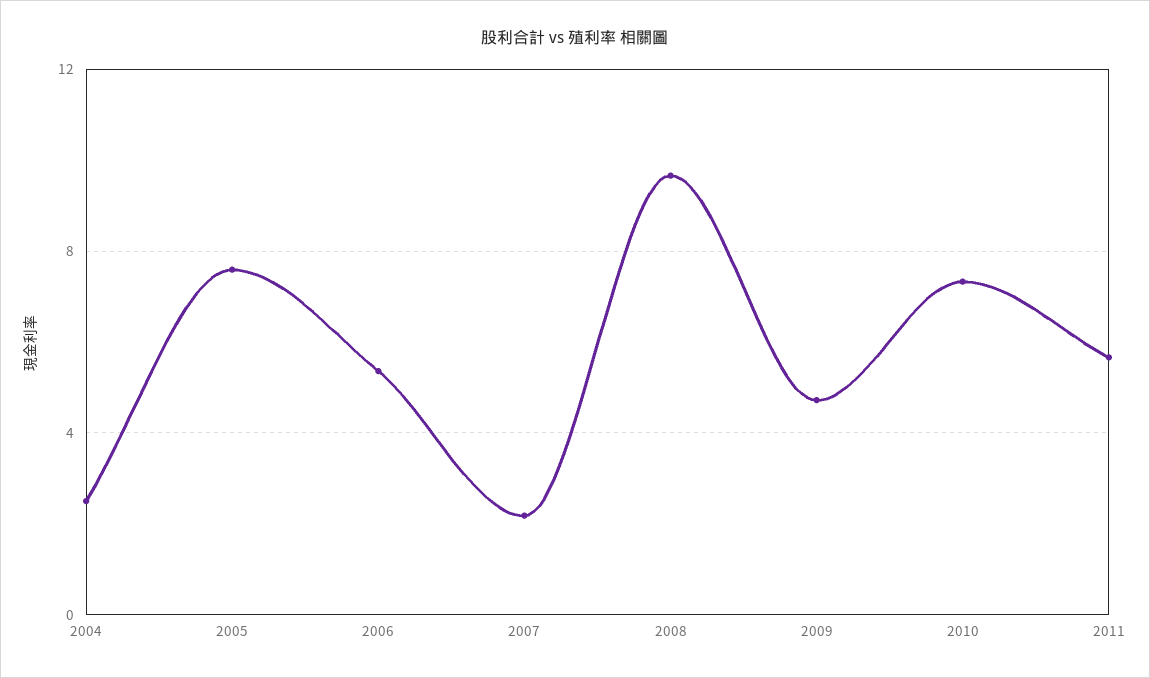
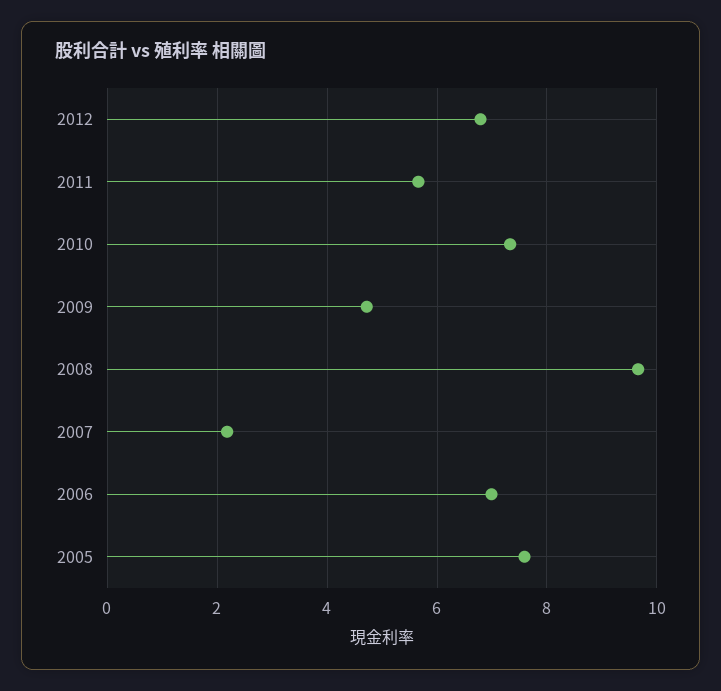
2004: 2.5 -> none
2006: 5.5 -> 7
2012: none -> 6.8

